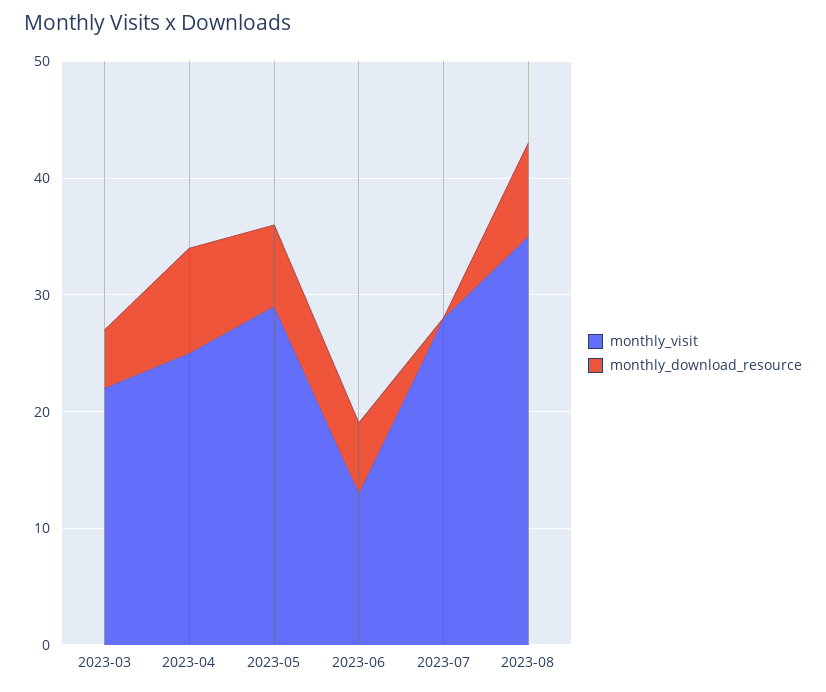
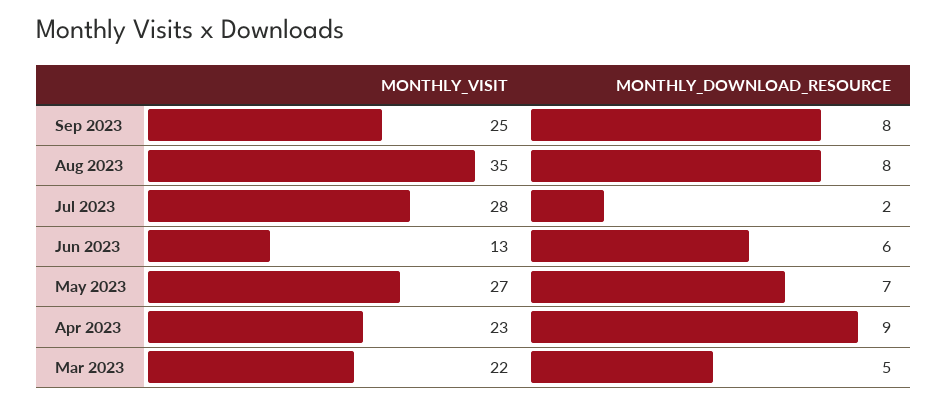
monthly_visit, 2023-04: 25 -> 23
monthly_visit, 2023-05: 29 -> 27
monthly_download_resource, 2023-07: 0 -> 2
monthly_visit, Sep 2023: none -> 25
monthly_download_resource, Sep 2023: none -> 8

